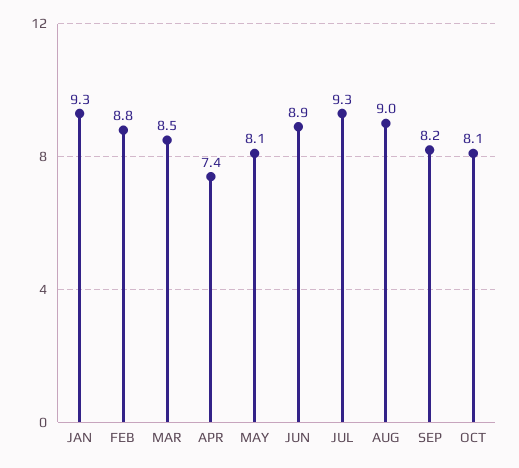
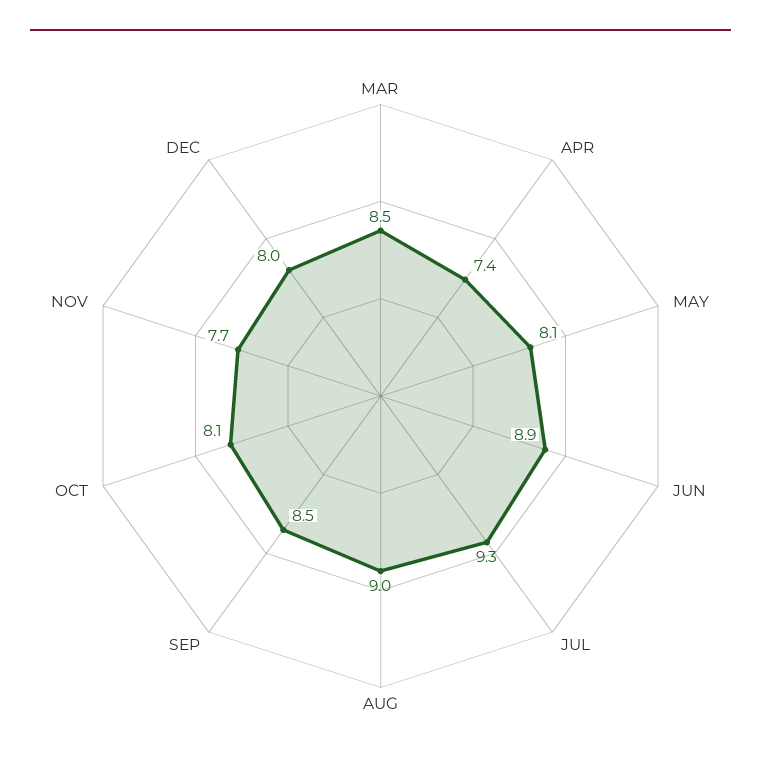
JAN: 9.3 -> none
FEB: 8.8 -> none
SEP: 8.2 -> 8.5
NOV: none -> 7.7
DEC: none -> 8

